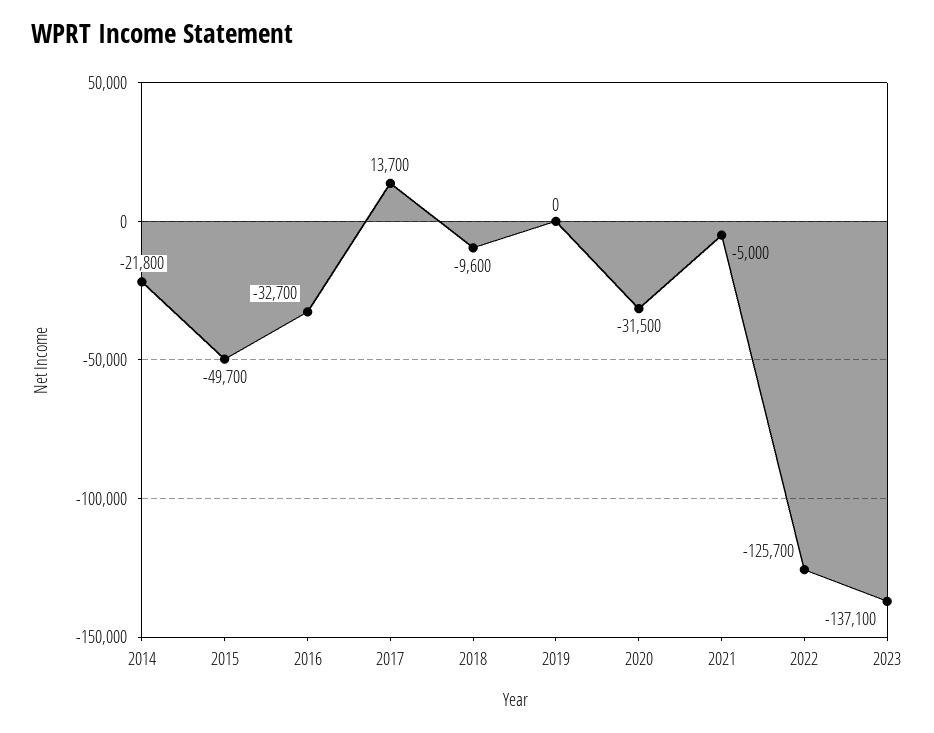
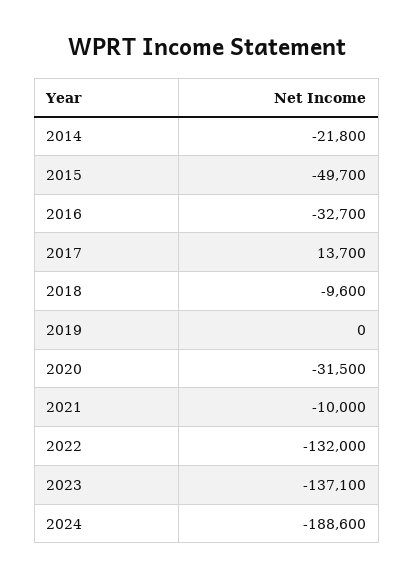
2021: -5000 -> -10000
2022: -125700 -> -132000
2024: none -> -188600

